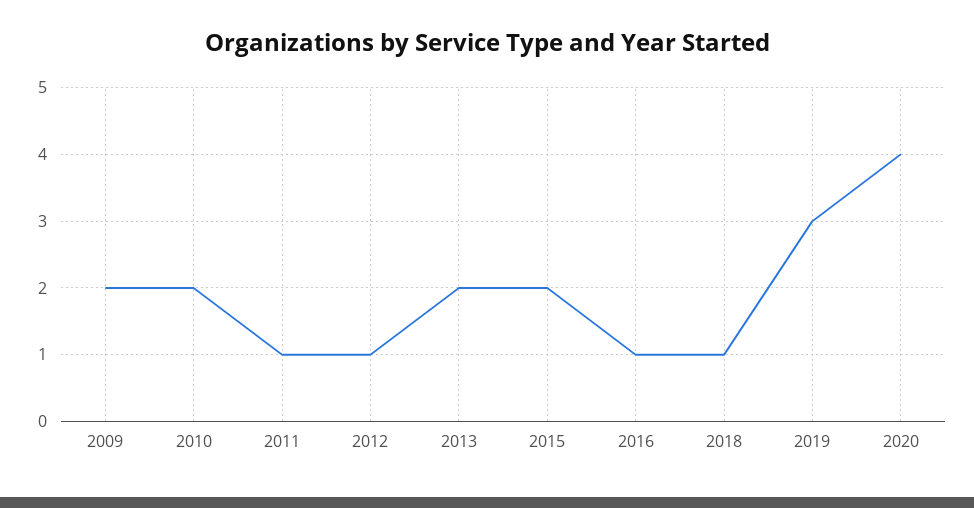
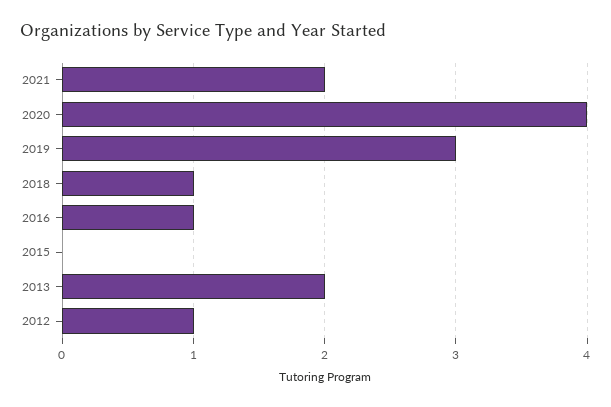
2009: 2 -> none
2010: 2 -> none
2011: 1 -> none
2015: 2 -> 0
2021: none -> 2

